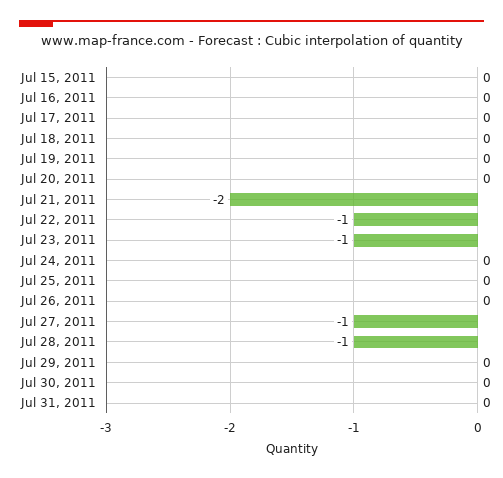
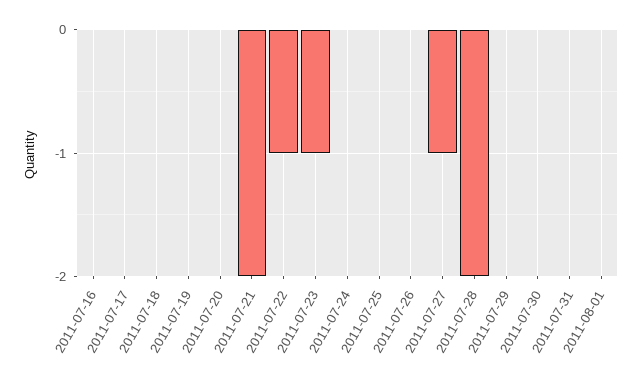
Jul 15, 2011: 0 -> none
Jul 28, 2011: -1 -> -2
2011-08-01: none -> 0

